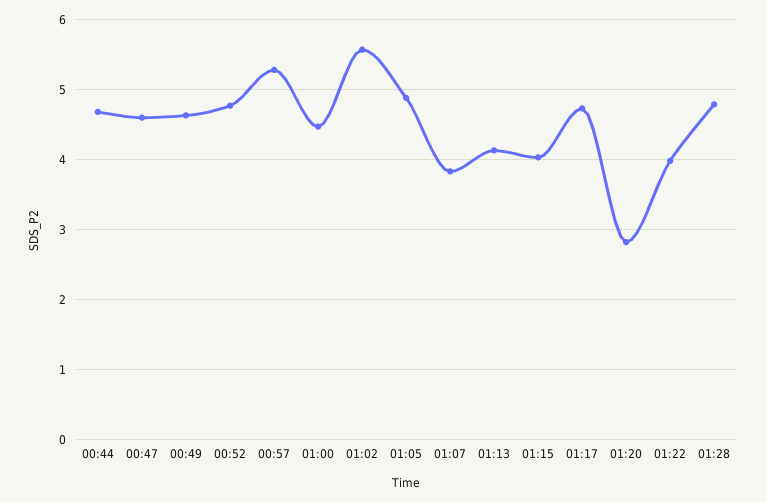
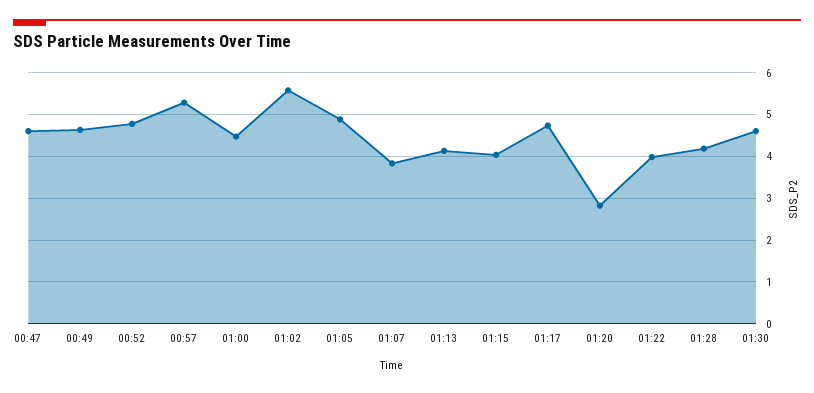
00:44: 4.7 -> none
01:28: 4.8 -> 4.2
01:30: none -> 4.6

